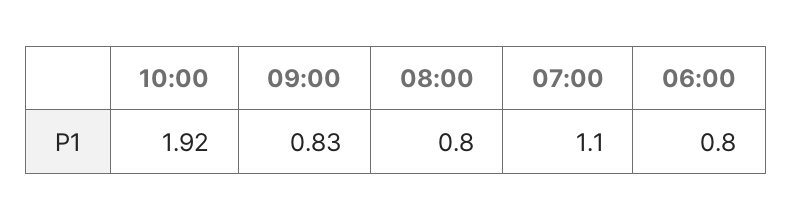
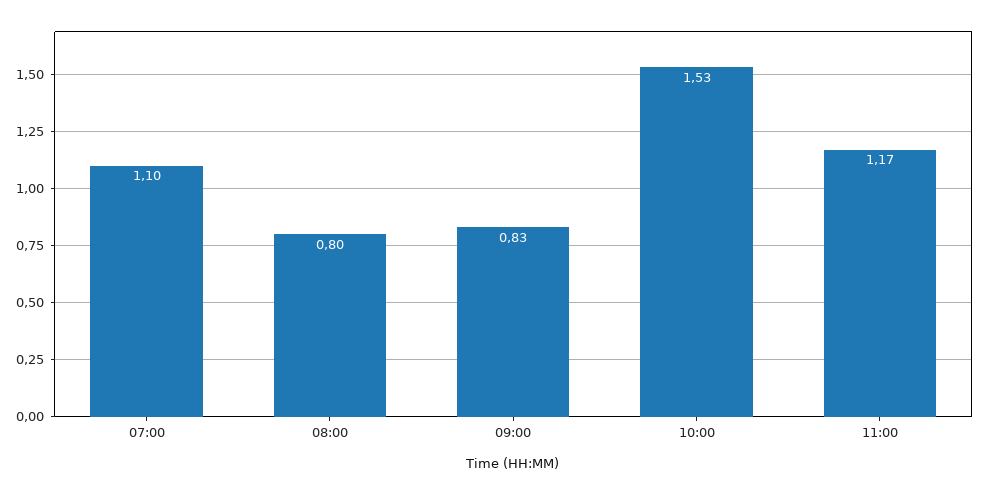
10:00: 1.92 -> 1.53
06:00: 0.8 -> none
11:00: none -> 1.17

